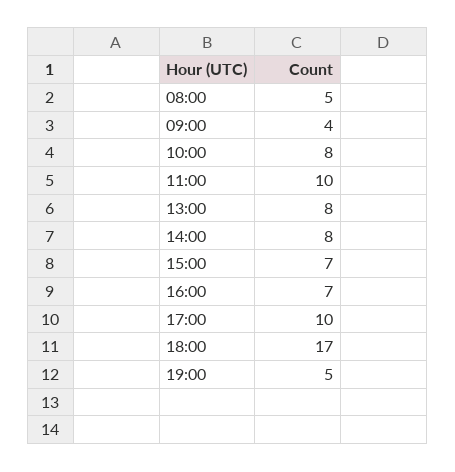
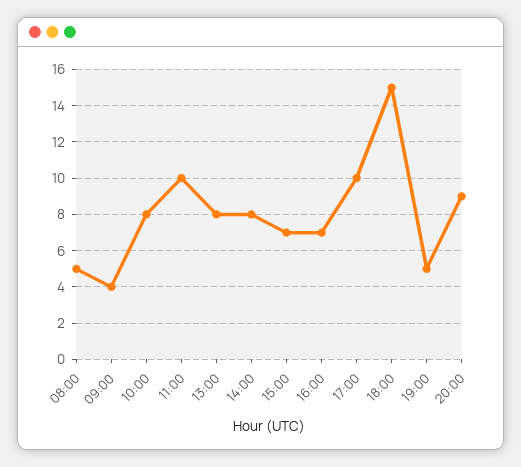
18:00: 17 -> 15
20:00: none -> 9

